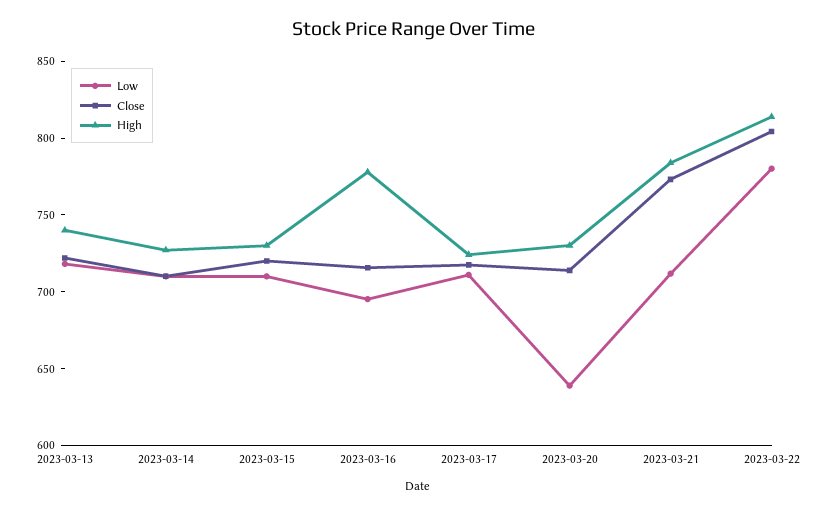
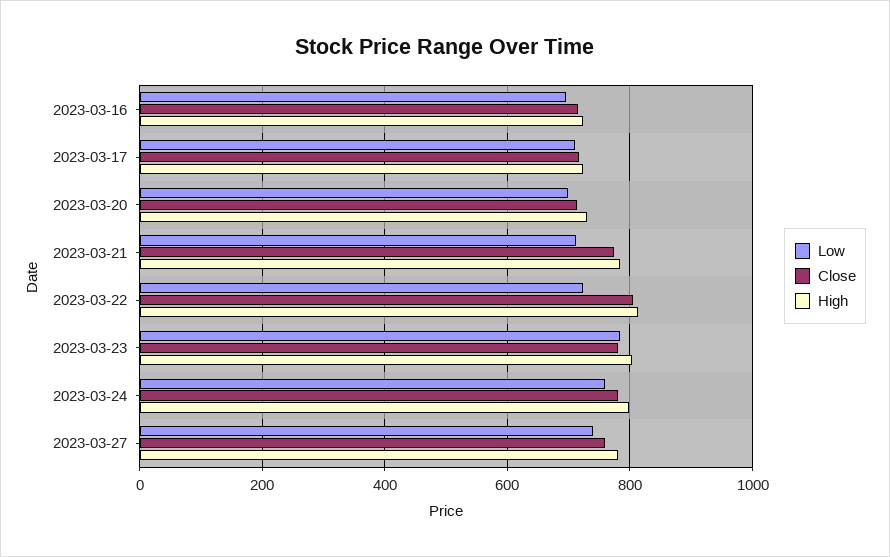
Low, 2023-03-13: 720 -> none
Close, 2023-03-13: 720 -> none
High, 2023-03-13: 740 -> none
Low, 2023-03-14: 710 -> none
Close, 2023-03-14: 710 -> none
High, 2023-03-14: 730 -> none
Low, 2023-03-15: 710 -> none
Close, 2023-03-15: 720 -> none
High, 2023-03-15: 730 -> none
High, 2023-03-16: 780 -> 720
Low, 2023-03-20: 640 -> 700
Low, 2023-03-22: 780 -> 720
Low, 2023-03-23: none -> 780
Close, 2023-03-23: none -> 780
High, 2023-03-23: none -> 800
Low, 2023-03-24: none -> 760
Close, 2023-03-24: none -> 780
High, 2023-03-24: none -> 800
Low, 2023-03-27: none -> 740
Close, 2023-03-27: none -> 760
High, 2023-03-27: none -> 780

